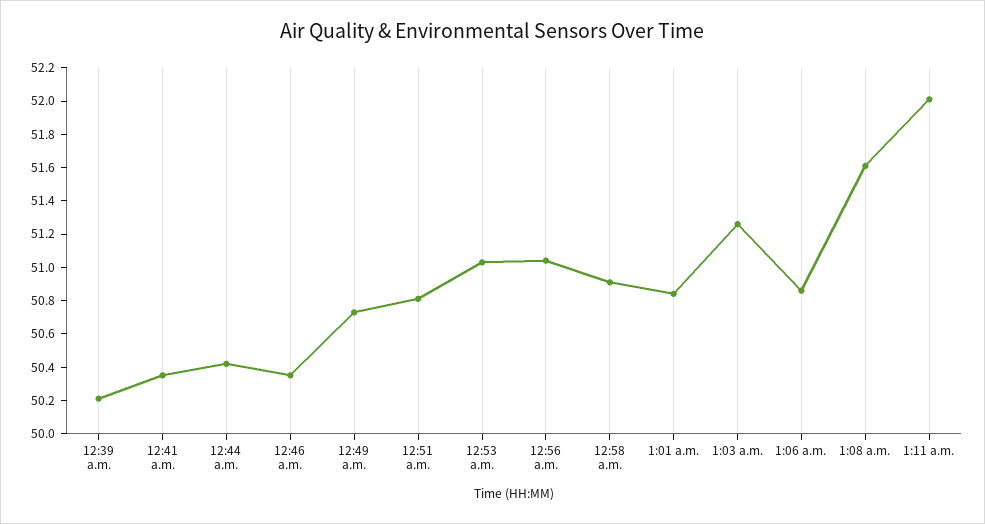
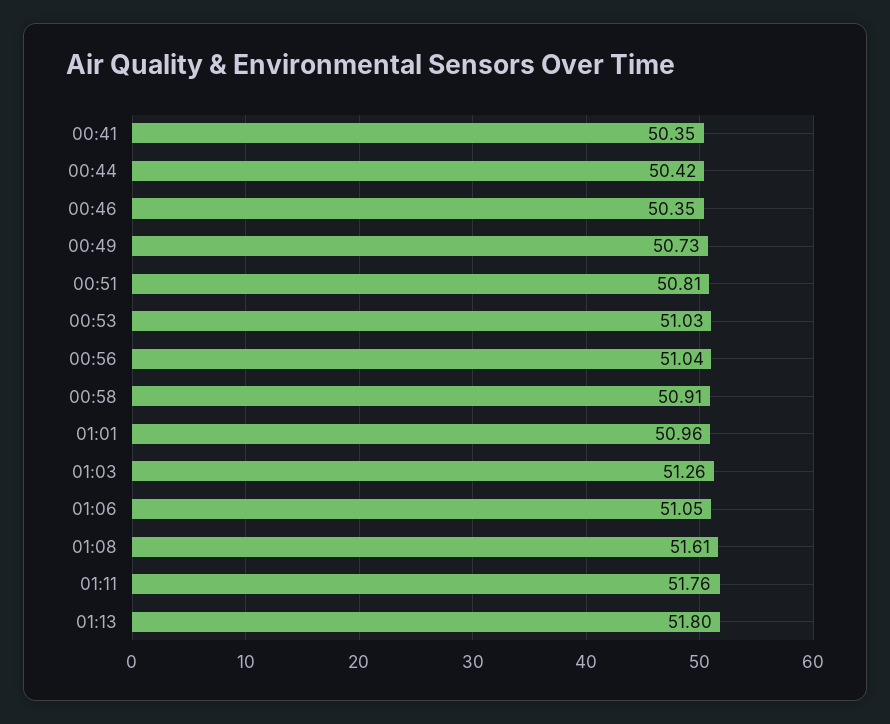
12:39 a.m.: 50.2 -> none
1:01 a.m.: 50.85 -> 50.96
1:06 a.m.: 50.85 -> 51.05
1:11 a.m.: 52 -> 51.76
01:13: none -> 51.8

